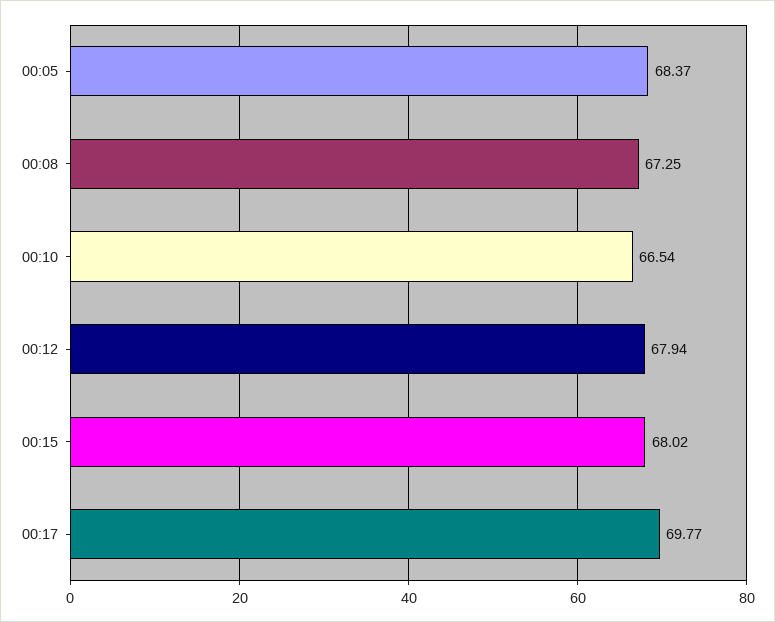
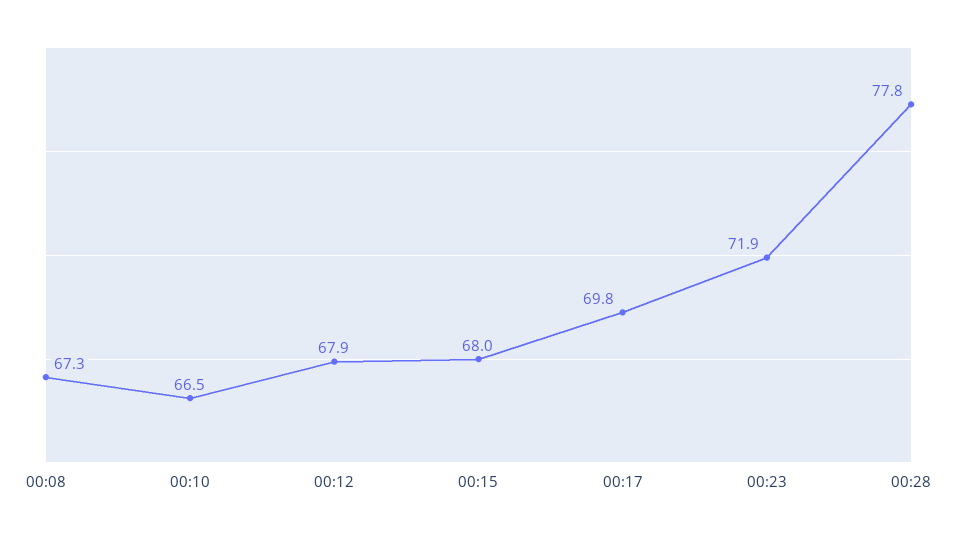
00:05: 68.37 -> none
00:23: none -> 71.9
00:28: none -> 77.8

